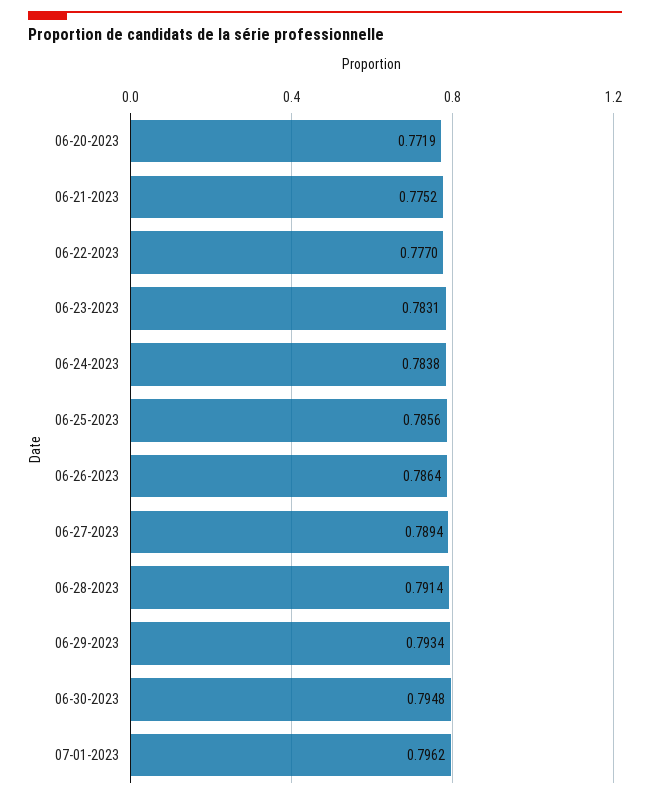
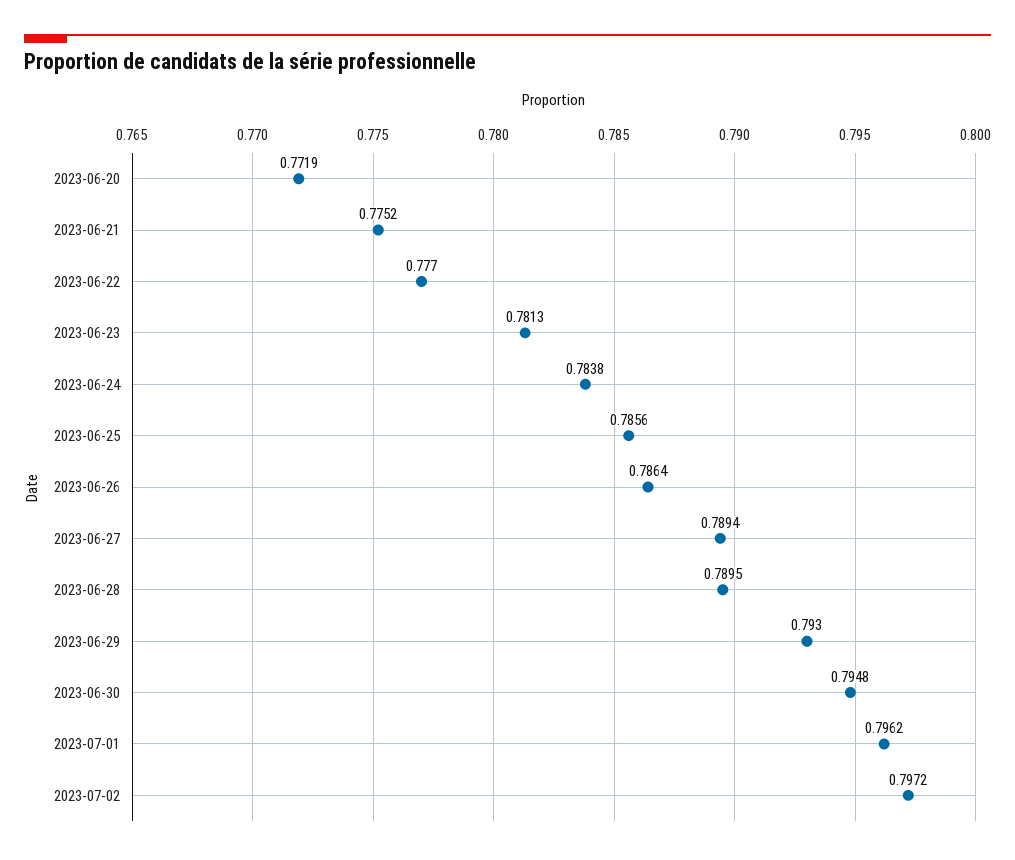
06-23-2023: 0.7831 -> 0.7813
06-28-2023: 0.7914 -> 0.7895
06-29-2023: 0.7934 -> 0.793
2023-07-02: none -> 0.7972

